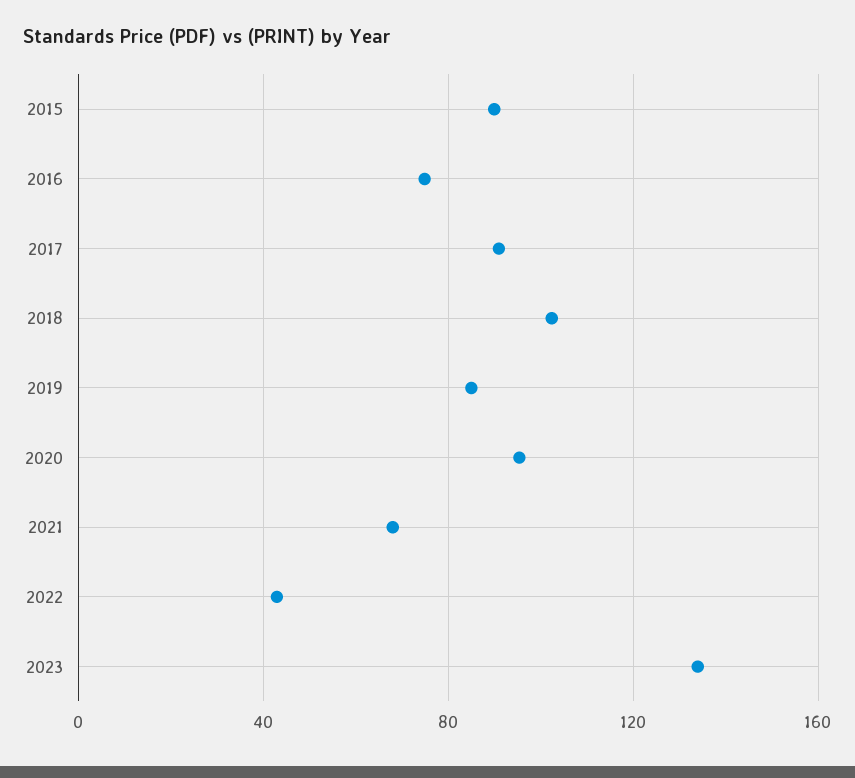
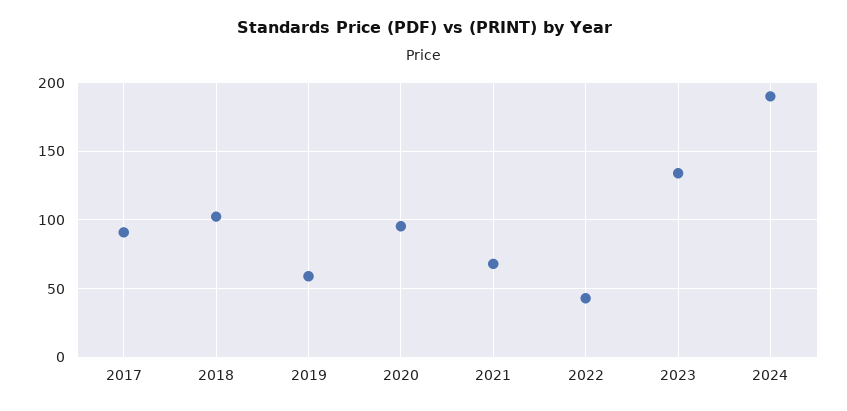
2015: 90 -> none
2016: 75 -> none
2019: 85 -> 60
2024: none -> 190

